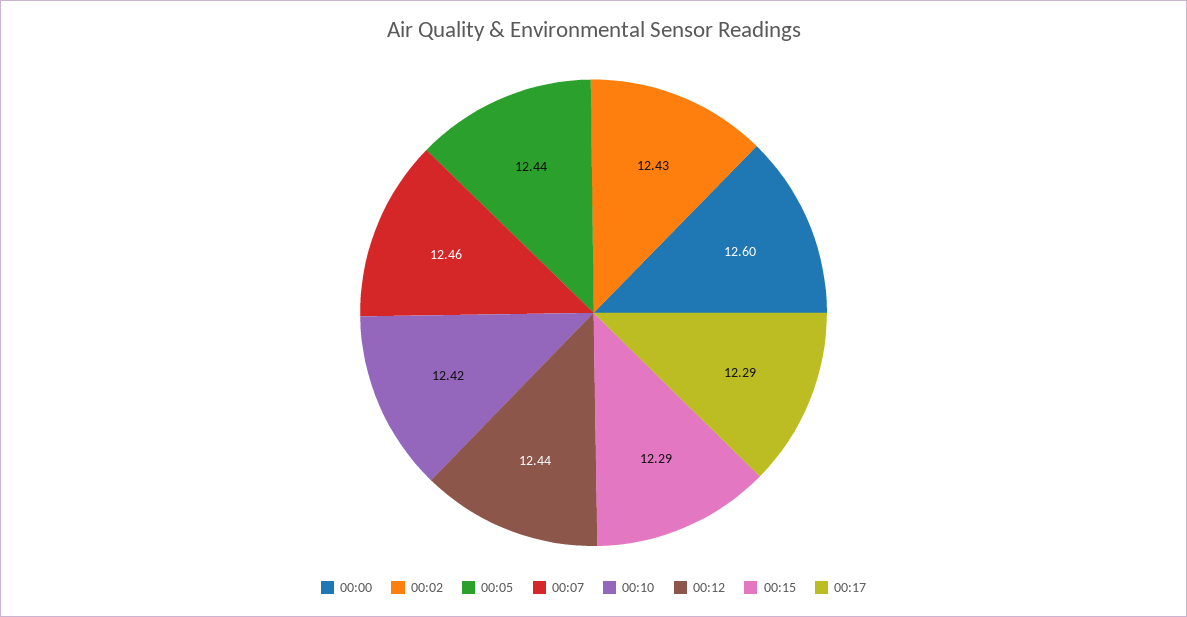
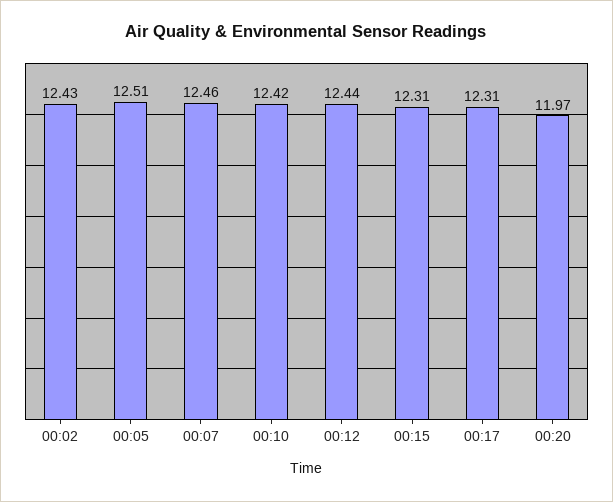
00:00: 12.6 -> none
00:05: 12.44 -> 12.51
00:15: 12.29 -> 12.31
00:17: 12.29 -> 12.31
00:20: none -> 11.97

